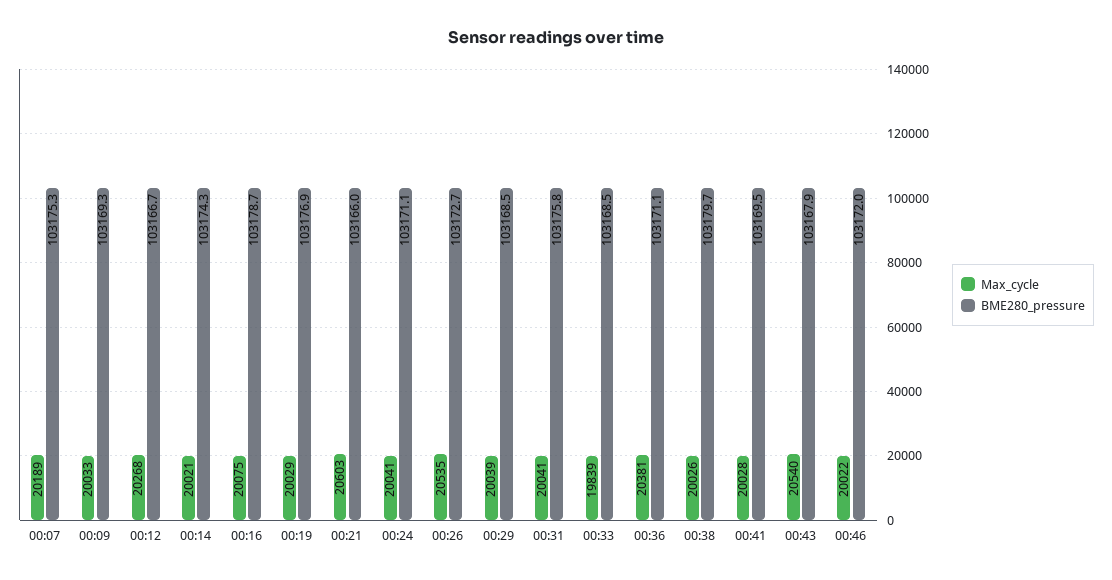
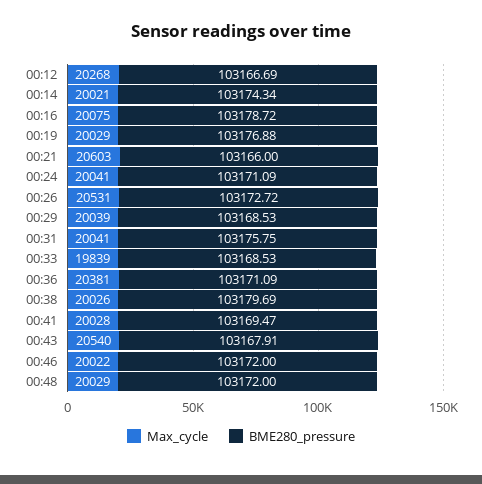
Max_cycle, 00:07: 20189 -> none
BME280_pressure, 00:07: 103175.3 -> none
Max_cycle, 00:09: 20033 -> none
BME280_pressure, 00:09: 103169.3 -> none
Max_cycle, 00:26: 20535 -> 20531
Max_cycle, 00:48: none -> 20029
BME280_pressure, 00:48: none -> 103172

